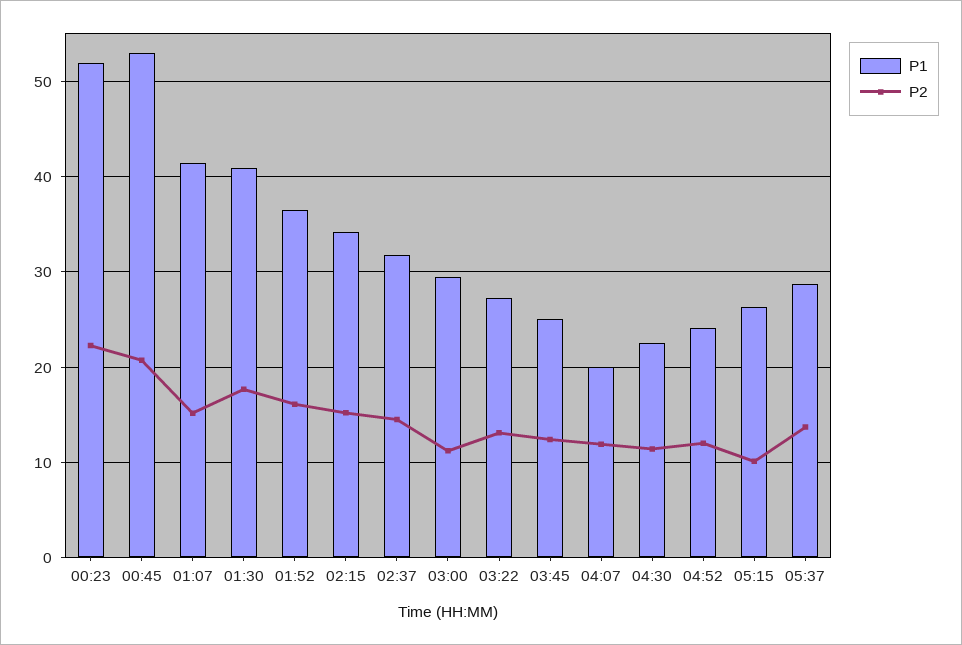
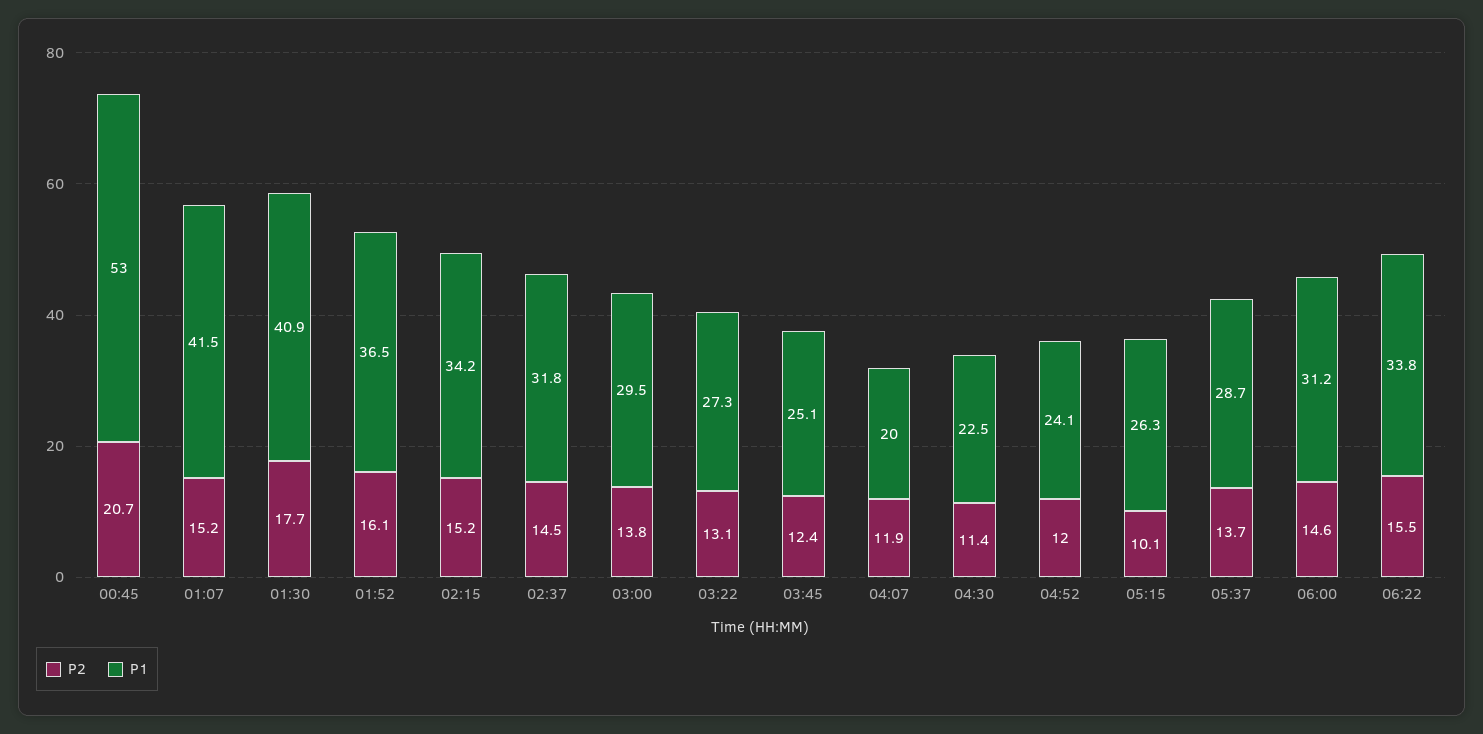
P1, 00:23: 52 -> none
P2, 00:23: 22 -> none
P2, 03:00: 11 -> 13.8
P2, 06:00: none -> 14.6
P1, 06:00: none -> 31.2
P2, 06:22: none -> 15.5
P1, 06:22: none -> 33.8

